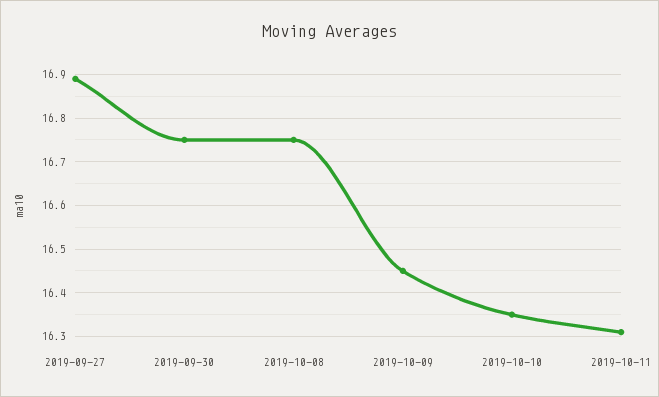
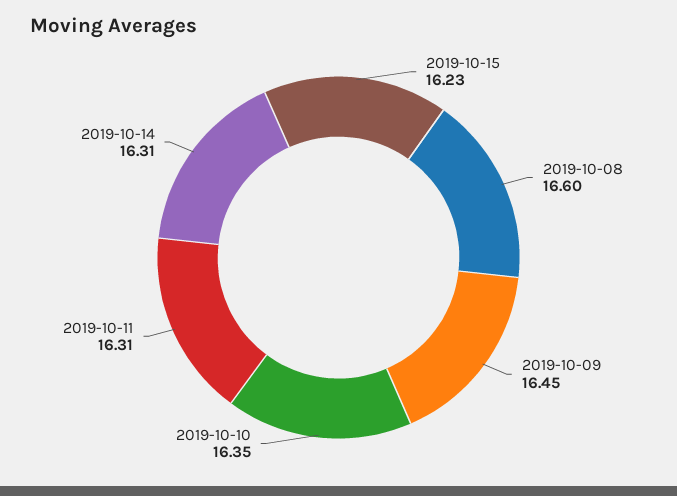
2019-09-27: 16.9 -> none
2019-09-30: 16.75 -> none
2019-10-08: 16.75 -> 16.6
2019-10-15: none -> 16.23
2019-10-14: none -> 16.31

